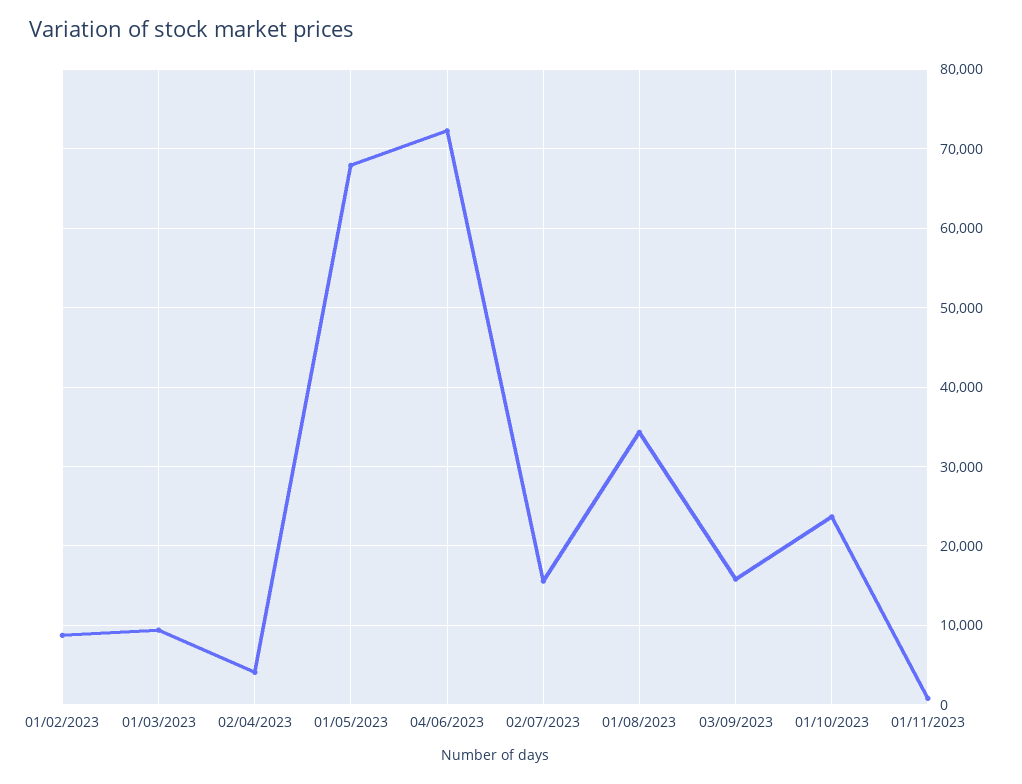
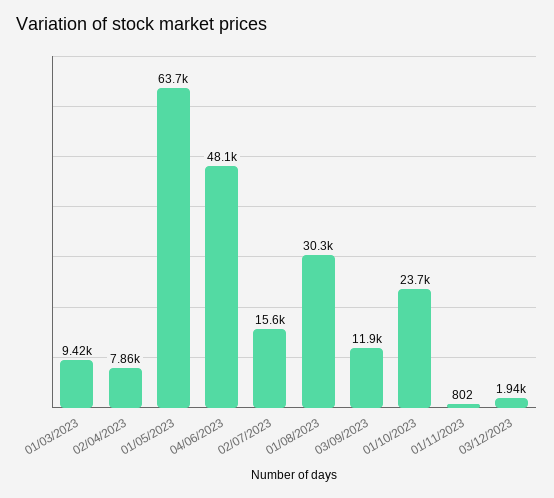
01/02/2023: 9000 -> none
02/04/2023: 4000 -> 7860
01/05/2023: 68000 -> 63700
04/06/2023: 72000 -> 48100
01/08/2023: 34000 -> 30300
03/09/2023: 16000 -> 11900
03/12/2023: none -> 1940

